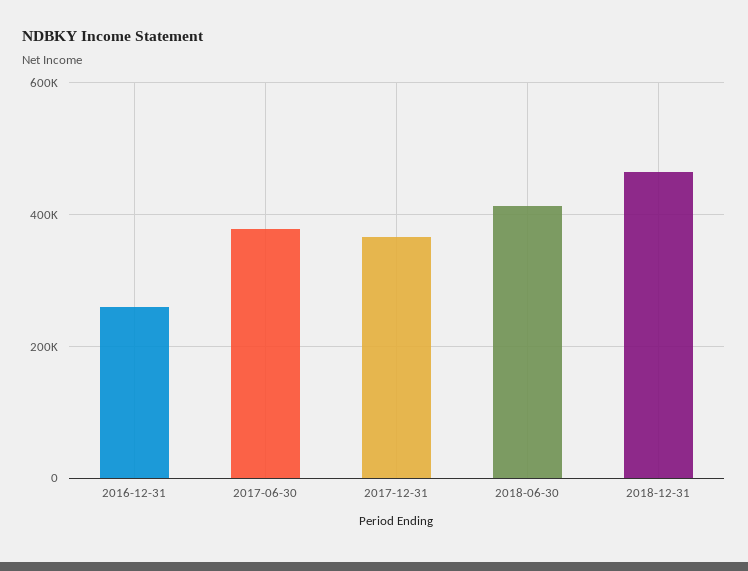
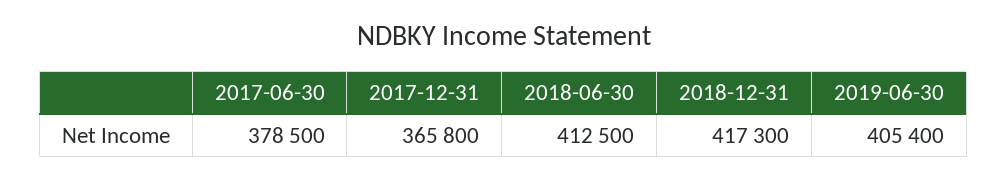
2016-12-31: 260000 -> none
2018-12-31: 460000 -> 417300
2019-06-30: none -> 405400

